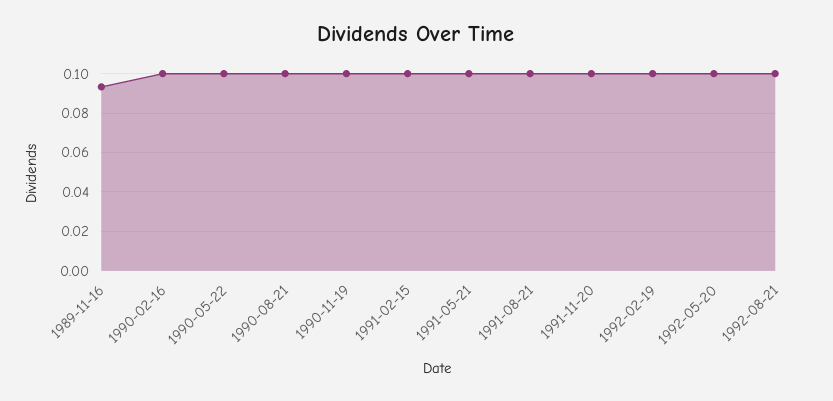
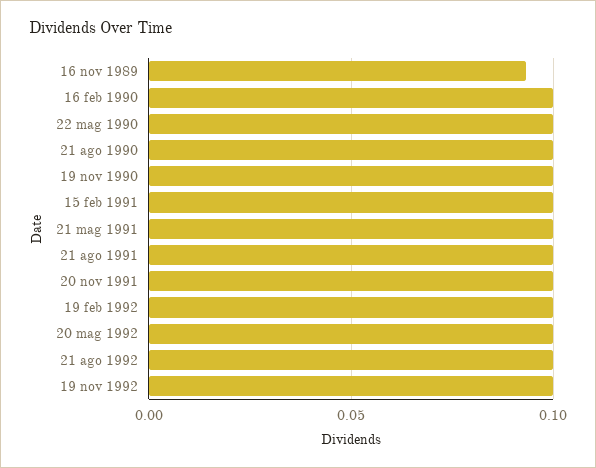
19 nov 1992: none -> 0.1

